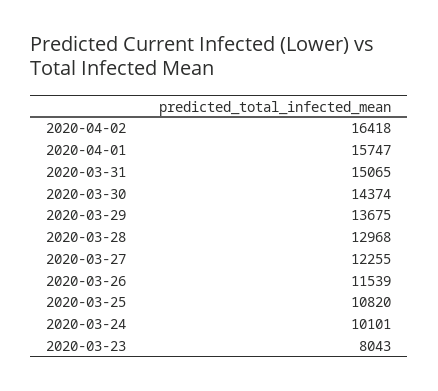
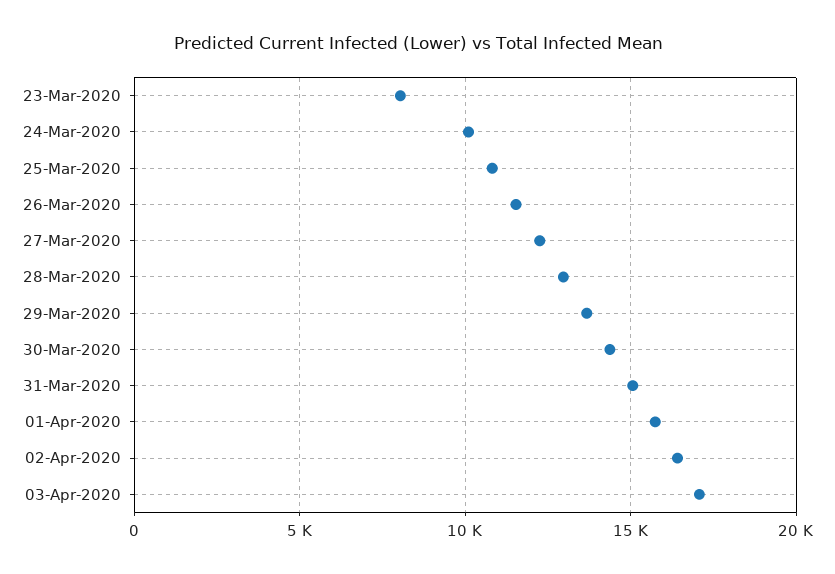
03-Apr-2020: none -> 17000

